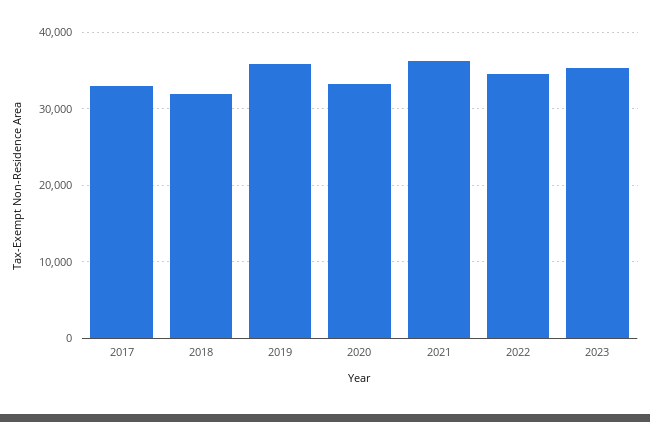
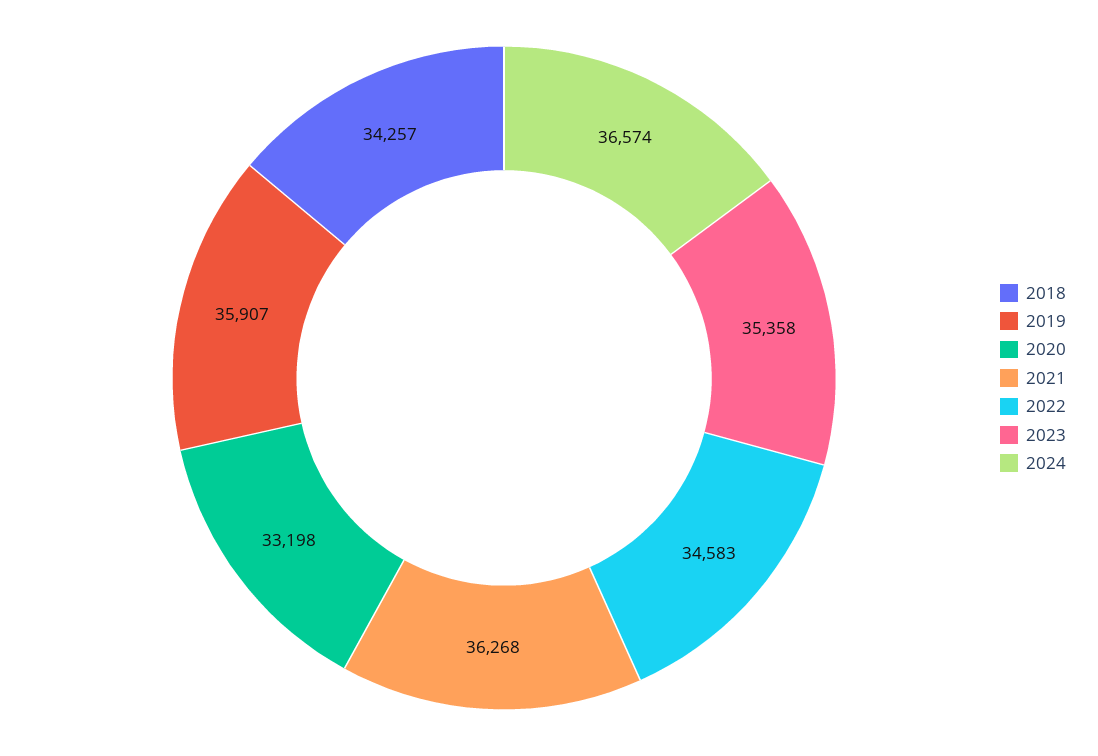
2017: 33000 -> none
2018: 32000 -> 34257
2024: none -> 36574

